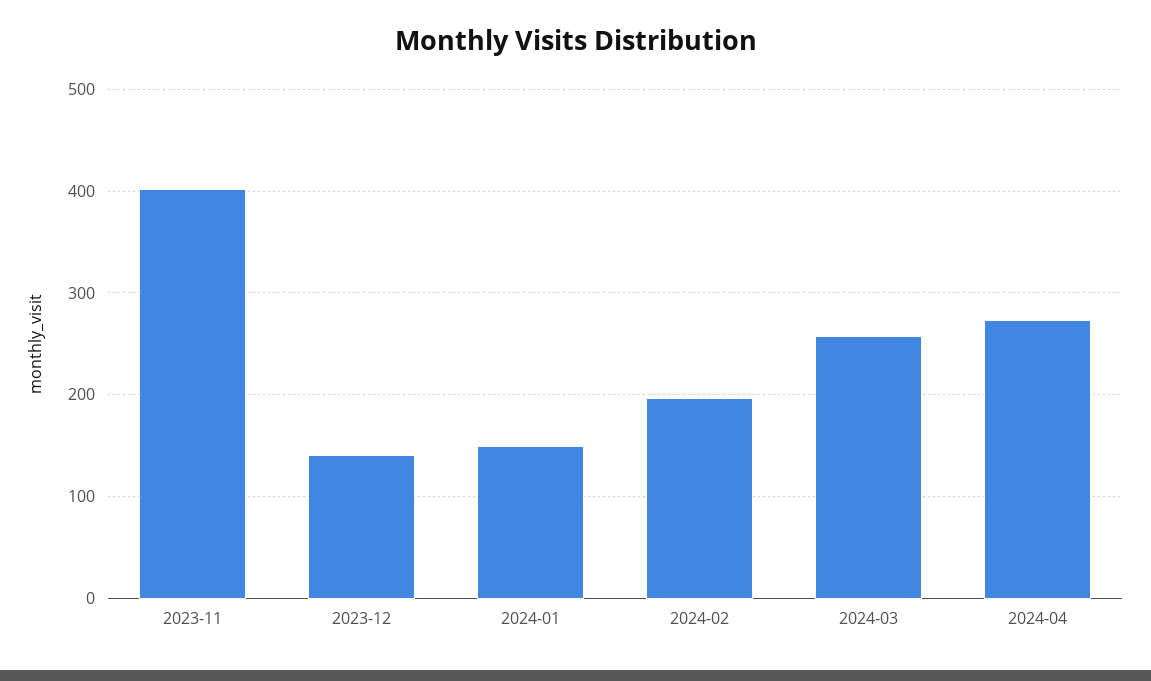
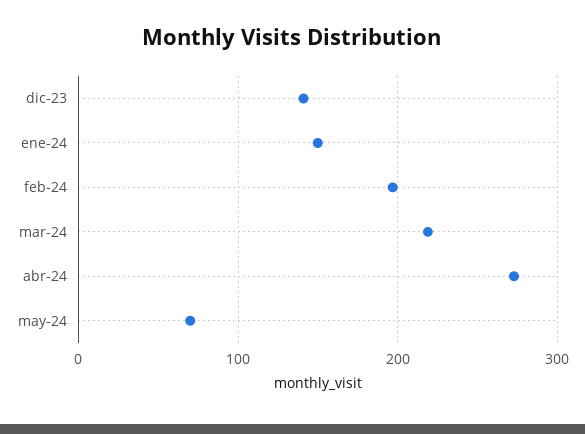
2023-11: 400 -> none
2024-03: 260 -> 220
may-24: none -> 70

